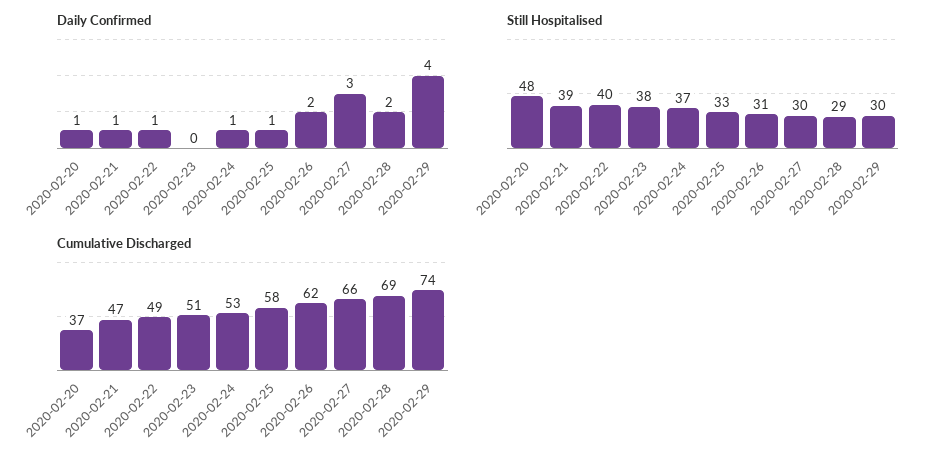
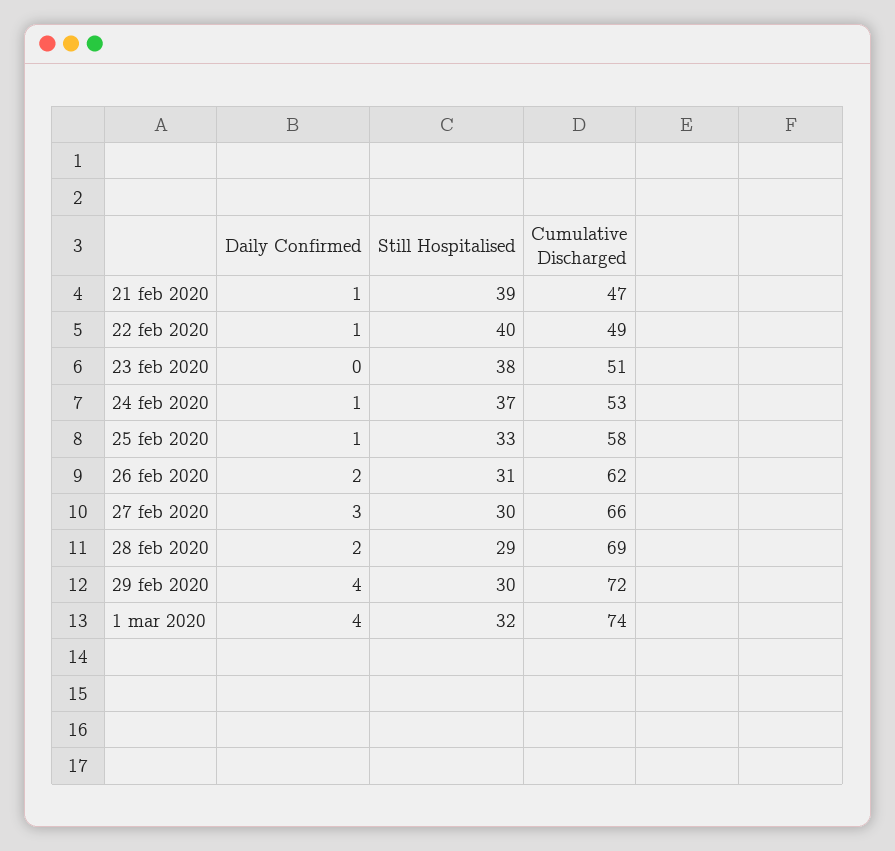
Daily Confirmed, 2020-02-20: 1 -> none
Still Hospitalised, 2020-02-20: 48 -> none
Cumulative Discharged, 2020-02-20: 37 -> none
Cumulative Discharged, 2020-02-29: 74 -> 72
Daily Confirmed, 1 mar 2020: none -> 4
Still Hospitalised, 1 mar 2020: none -> 32
Cumulative Discharged, 1 mar 2020: none -> 74

